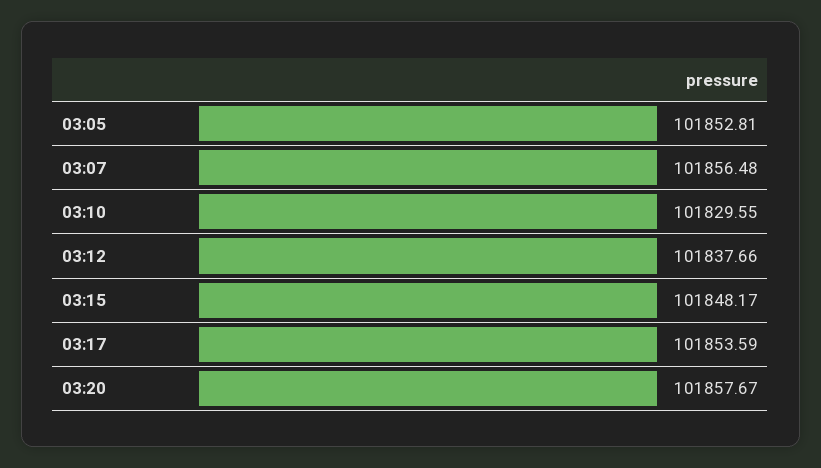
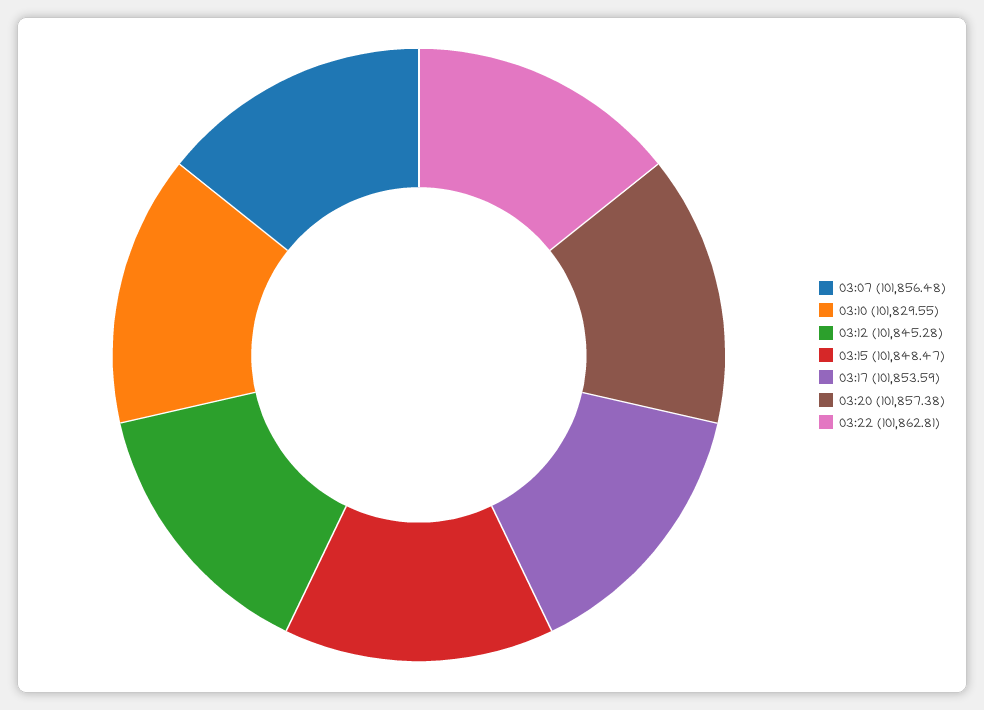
03:05: 101852.81 -> none
03:12: 101837.66 -> 101845.28
03:15: 101848.17 -> 101848.47
03:20: 101857.67 -> 101857.38
03:22: none -> 101862.81

